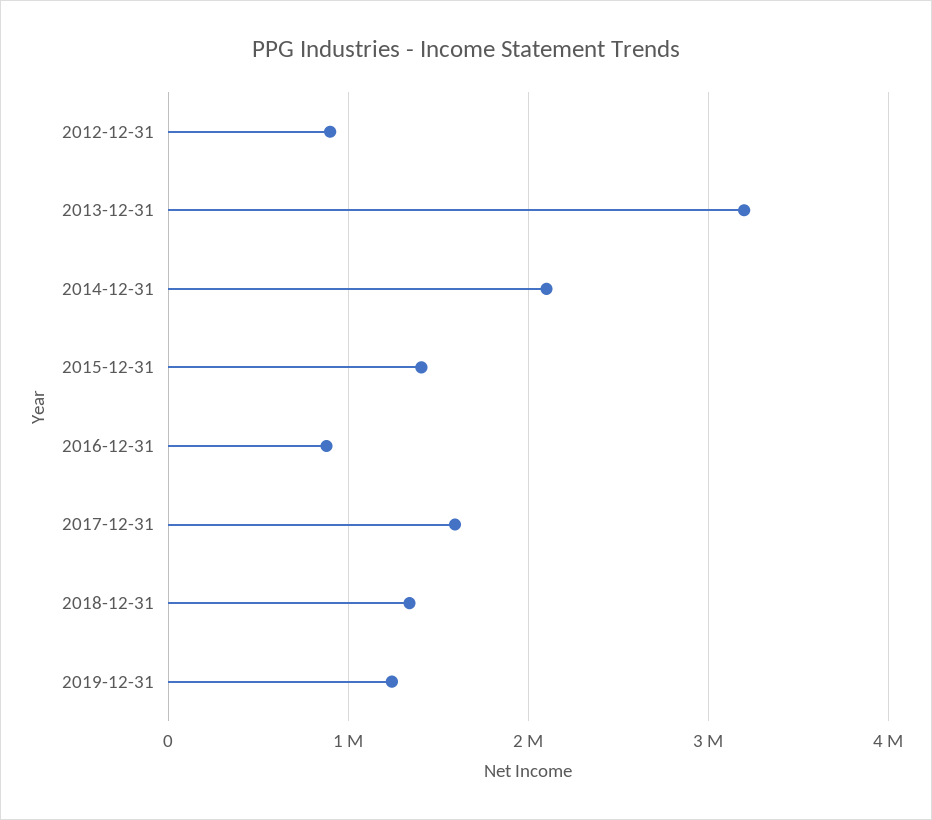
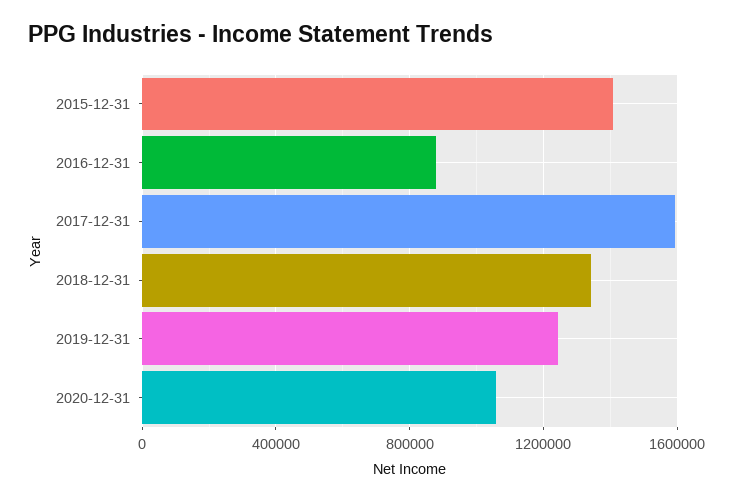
2012-12-31: 900000 -> none
2013-12-31: 3200000 -> none
2014-12-31: 2100000 -> none
2020-12-31: none -> 1050000

